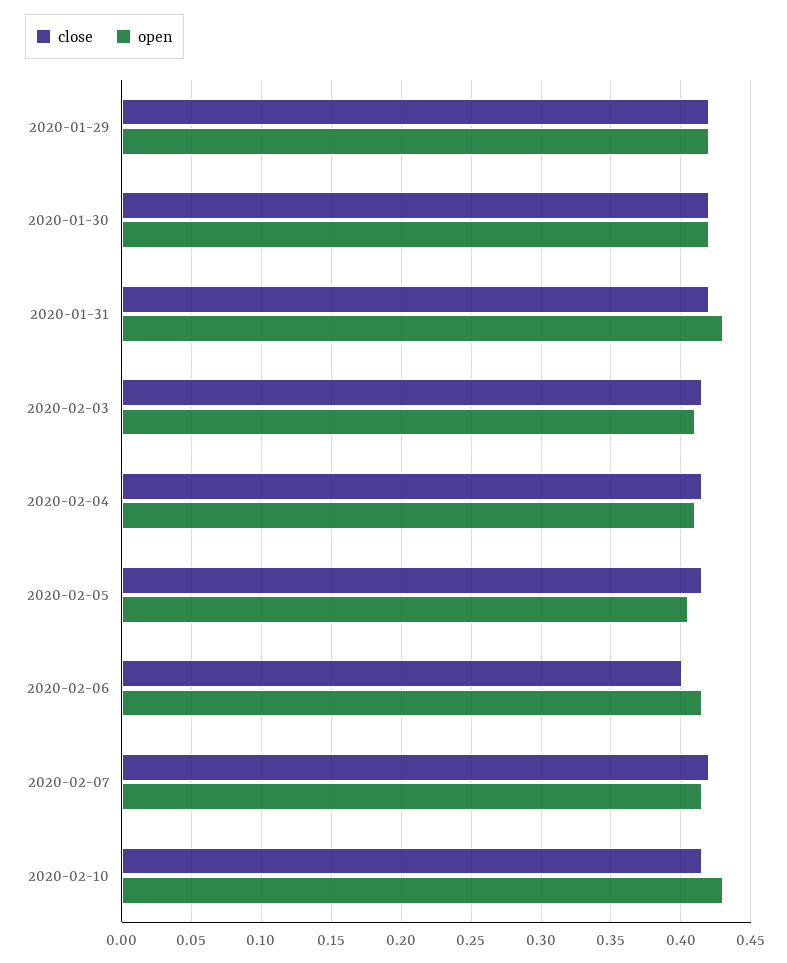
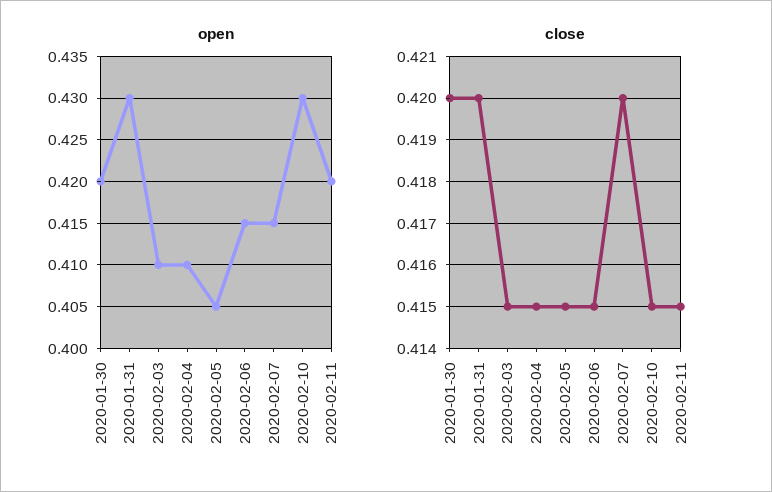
close, 2020-01-29: 0.42 -> none
open, 2020-01-29: 0.42 -> none
close, 2020-02-06: 0.4 -> 0.415
open, 2020-02-11: none -> 0.42
close, 2020-02-11: none -> 0.415

